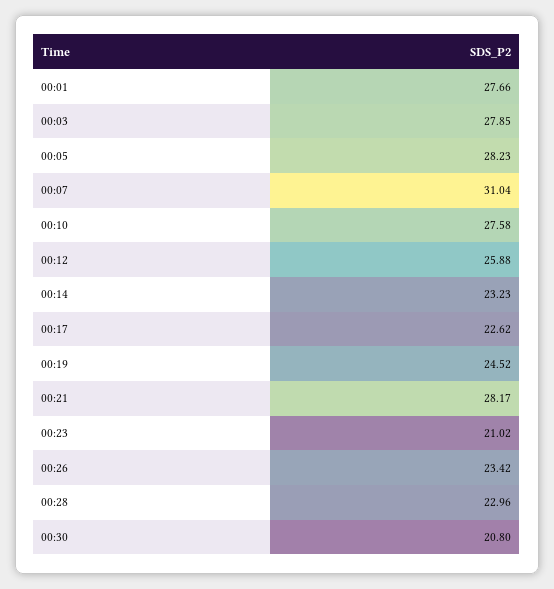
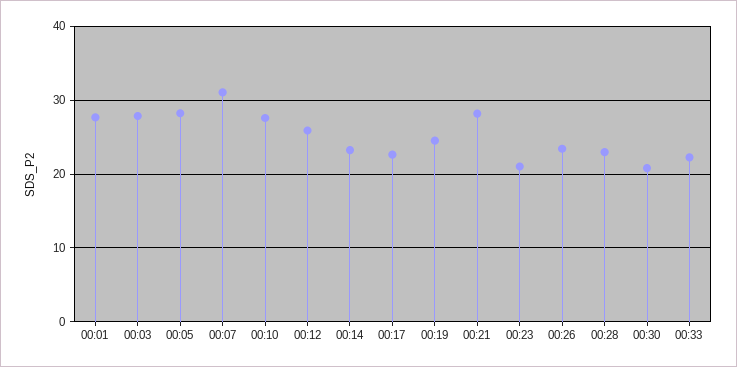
00:33: none -> 22

